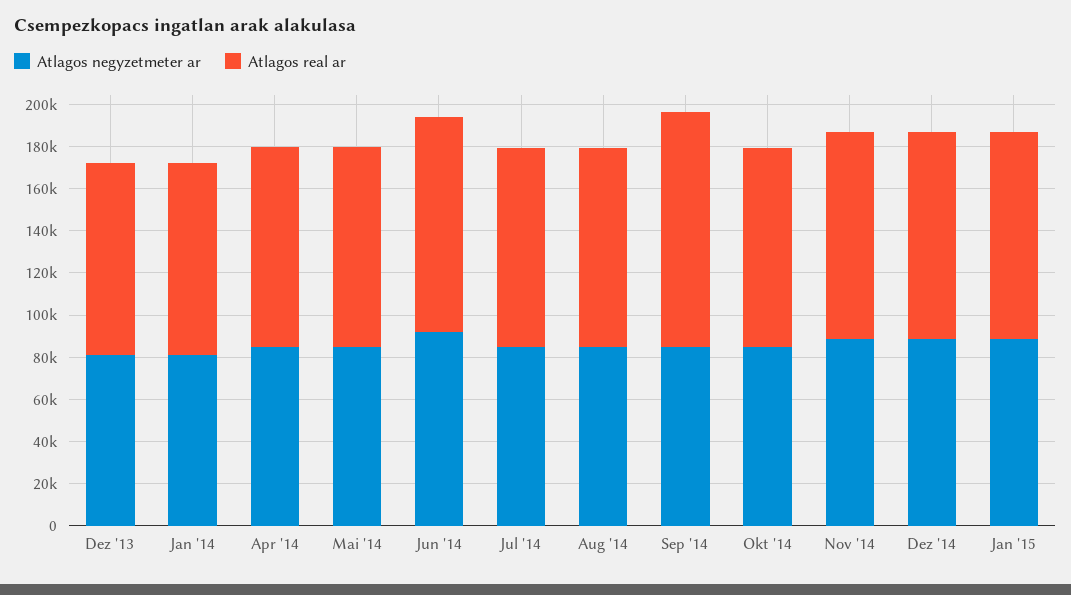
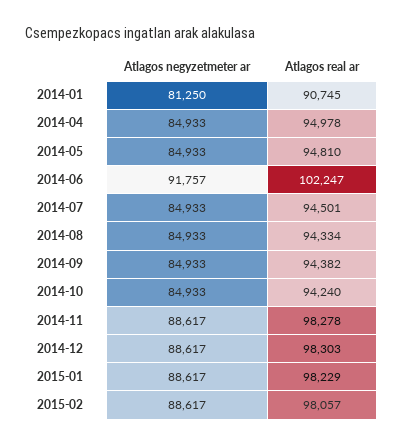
Atlagos negyzetmeter ar, Dez '13: 80000 -> none
Atlagos real ar, Dez '13: 90000 -> none
Atlagos real ar, Sep '14: 110000 -> 94382
Atlagos negyzetmeter ar, 2015-02: none -> 88617
Atlagos real ar, 2015-02: none -> 98057

